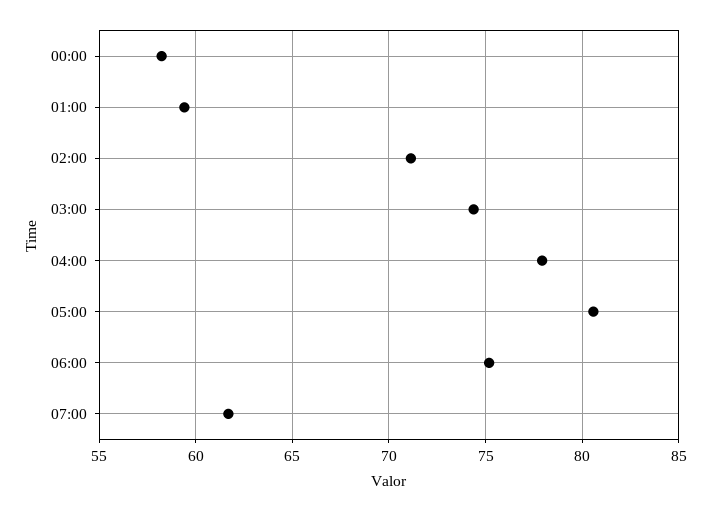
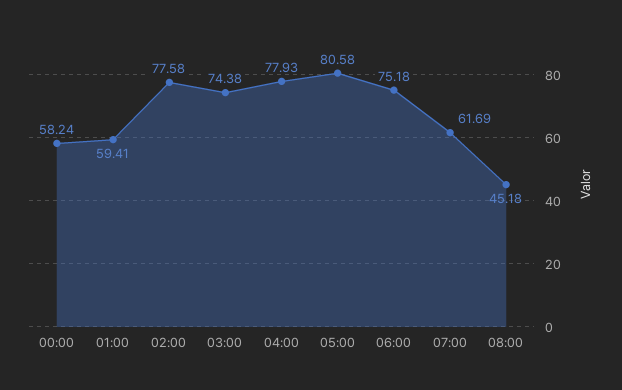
02:00: 71 -> 77.58
08:00: none -> 45.18

